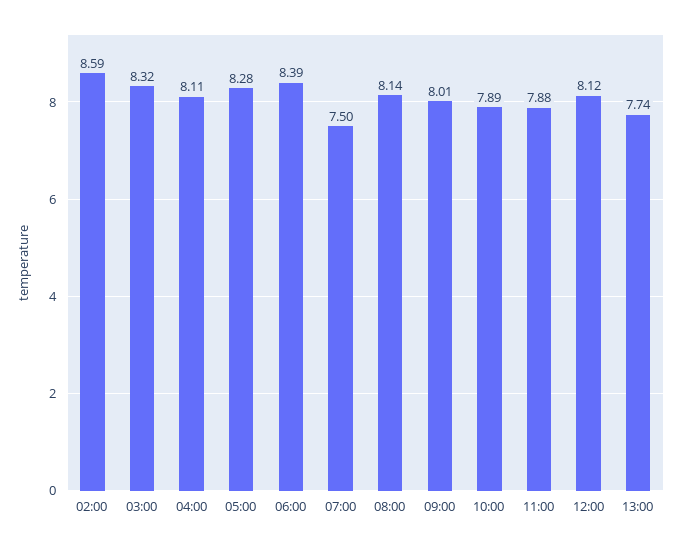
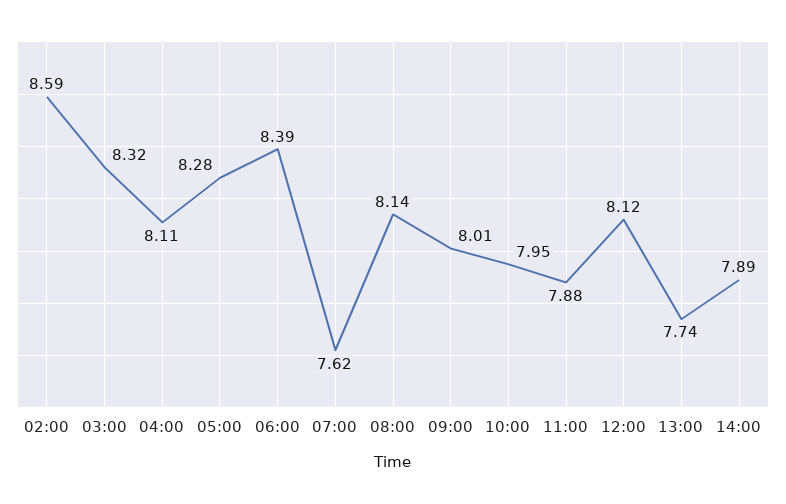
07:00: 7.5 -> 7.62
10:00: 7.89 -> 7.95
14:00: none -> 7.89

